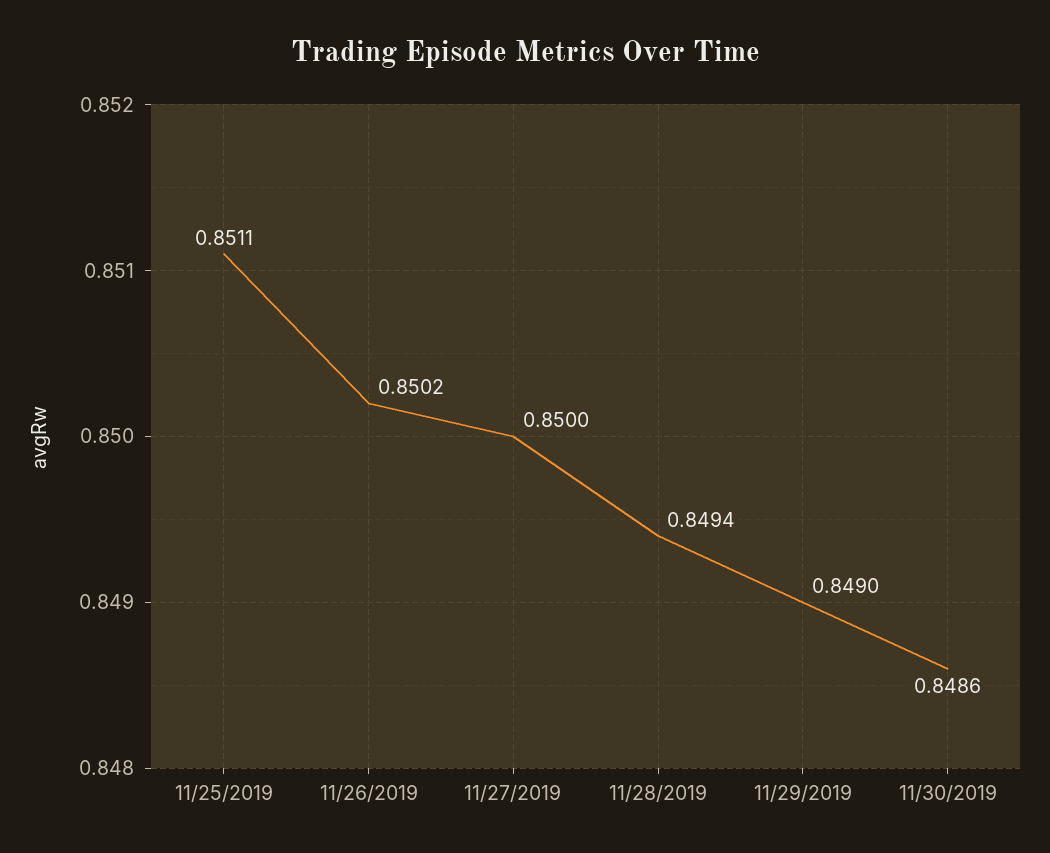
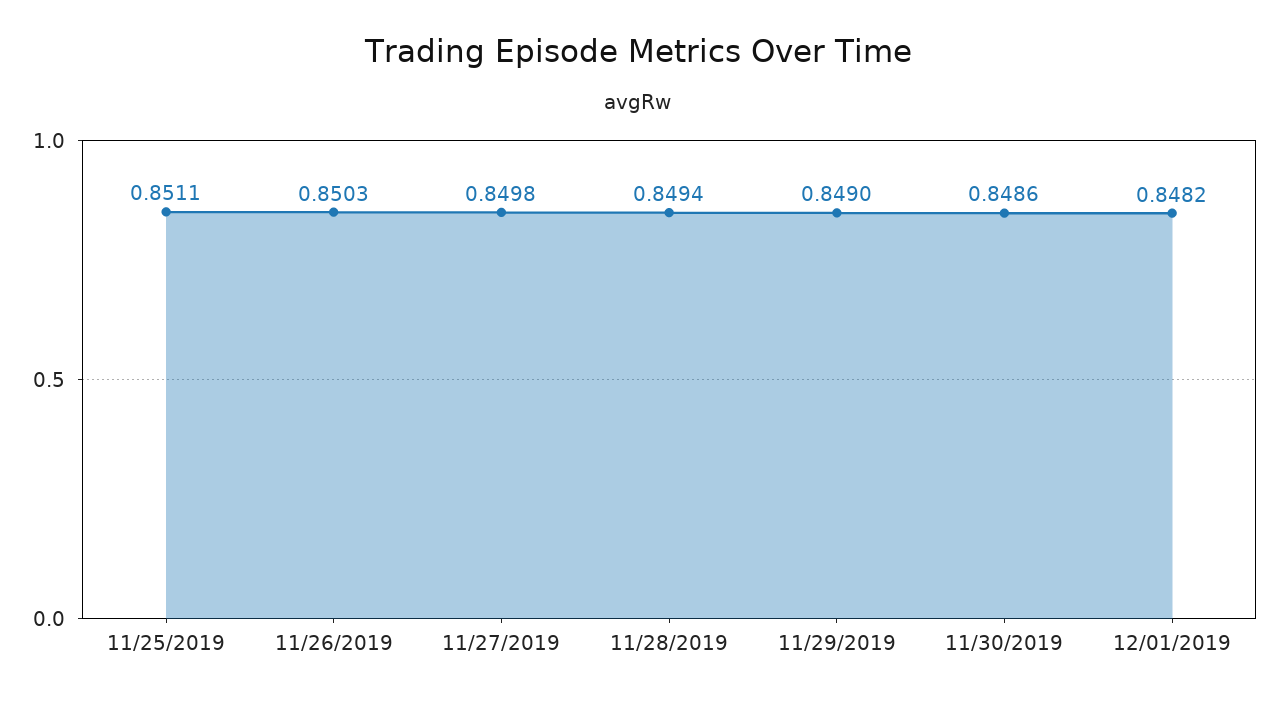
11/26/2019: 0.8502 -> 0.8503
11/27/2019: 0.85 -> 0.8498
12/01/2019: none -> 0.8482

